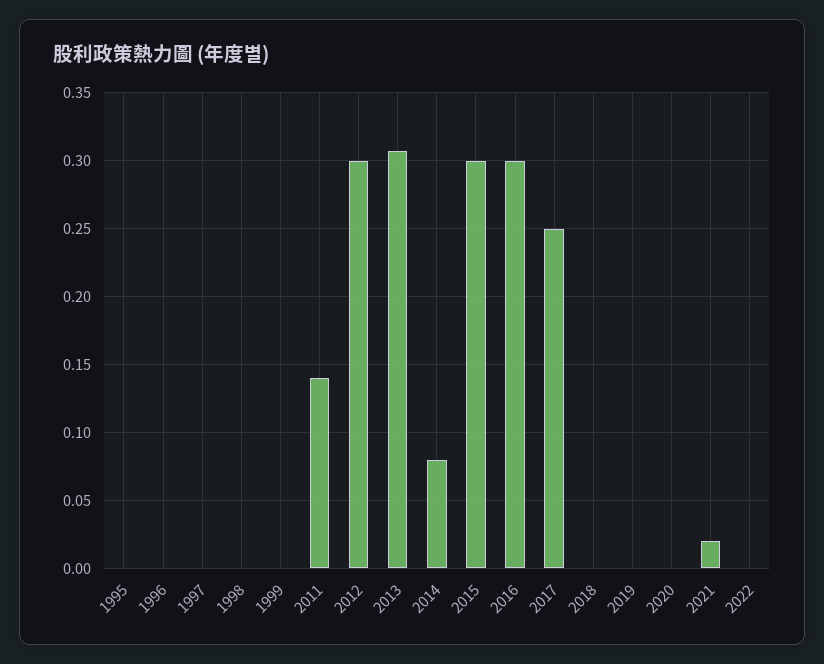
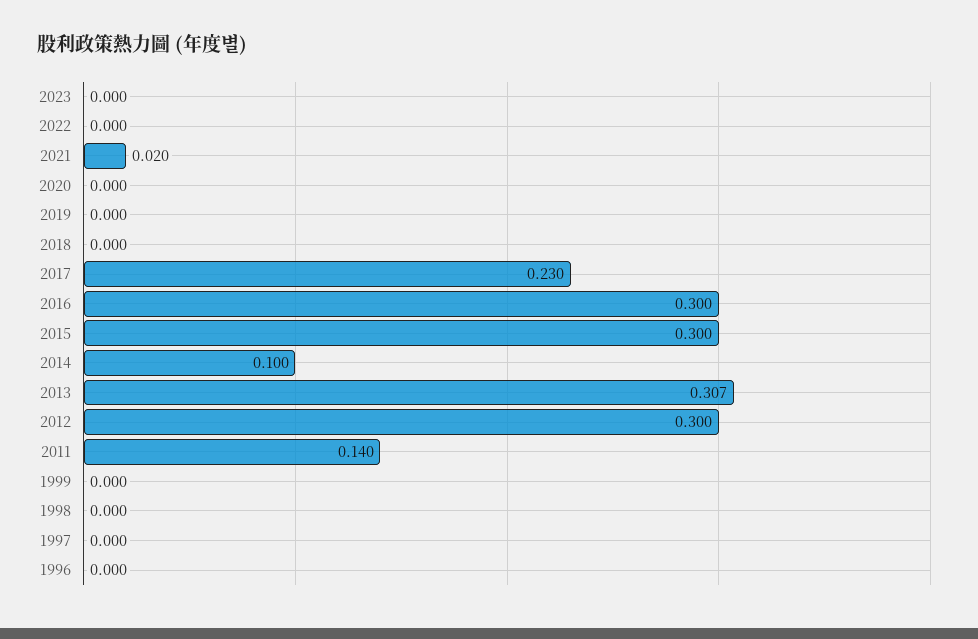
1995: 0 -> none
2014: 0.08 -> 0.1
2017: 0.25 -> 0.23
2023: none -> 0

